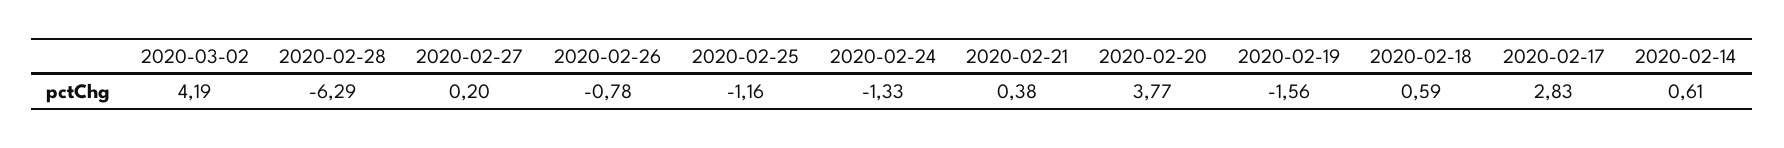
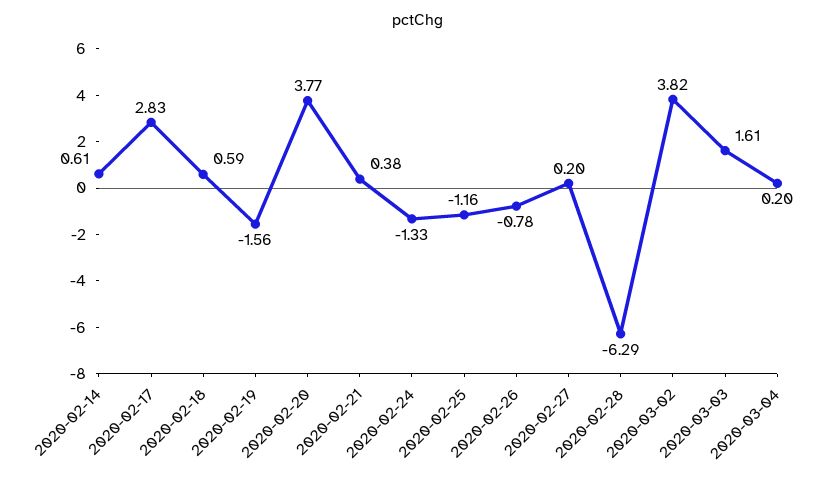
2020-03-02: 4.19 -> 3.82
2020-03-03: none -> 1.61
2020-03-04: none -> 0.2

